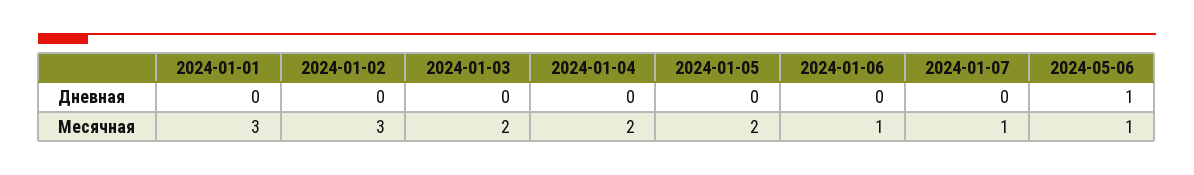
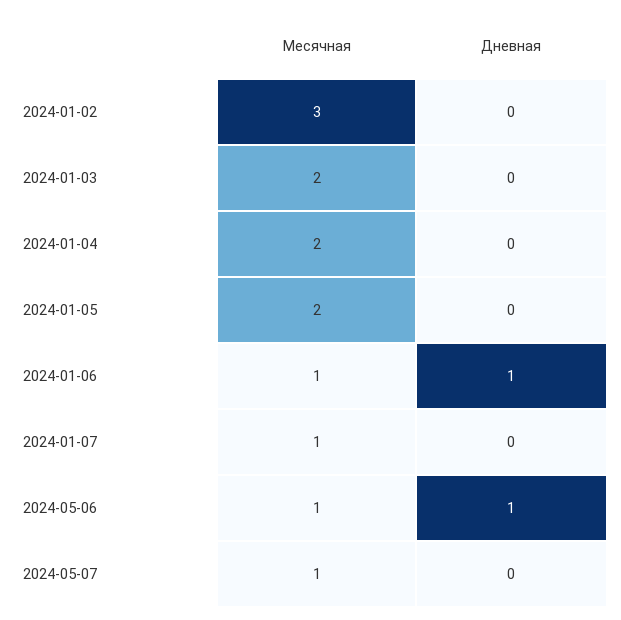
2024-01-01, Дневная: 0 -> none
2024-01-06, Дневная: 0 -> 1
2024-01-01, Месячная: 3 -> none
2024-05-07, Месячная: none -> 1
2024-05-07, Дневная: none -> 0

